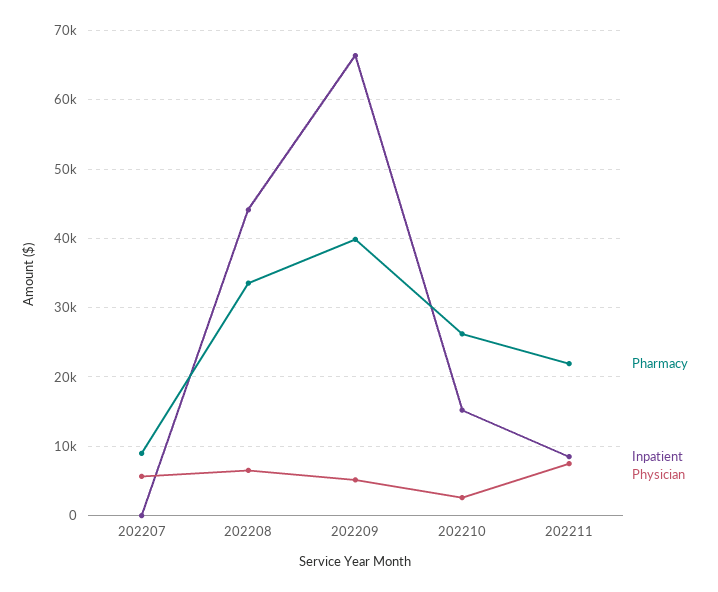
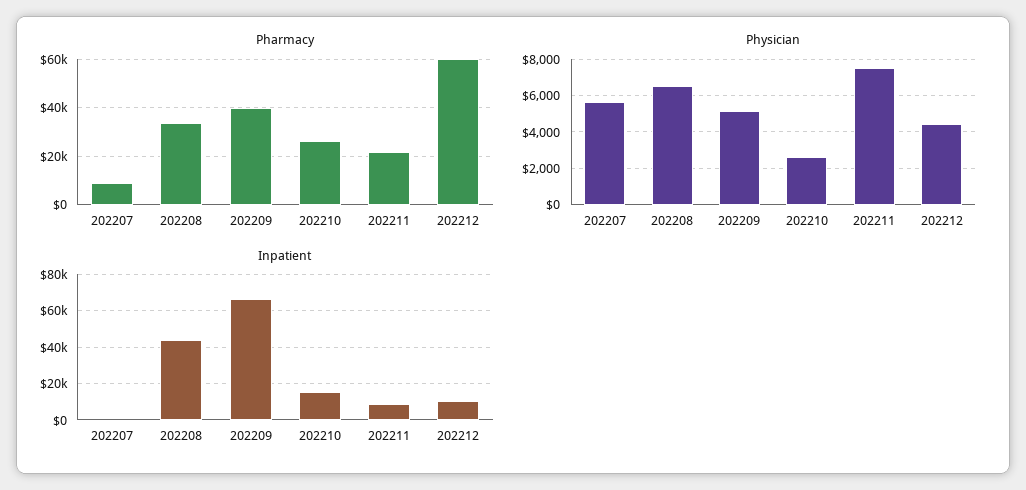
Pharmacy, 202212: none -> 60000
Physician, 202212: none -> 4500
Inpatient, 202212: none -> 10000

